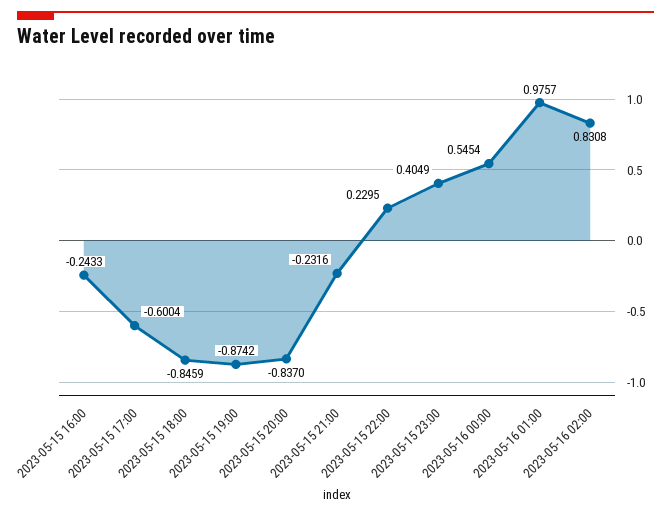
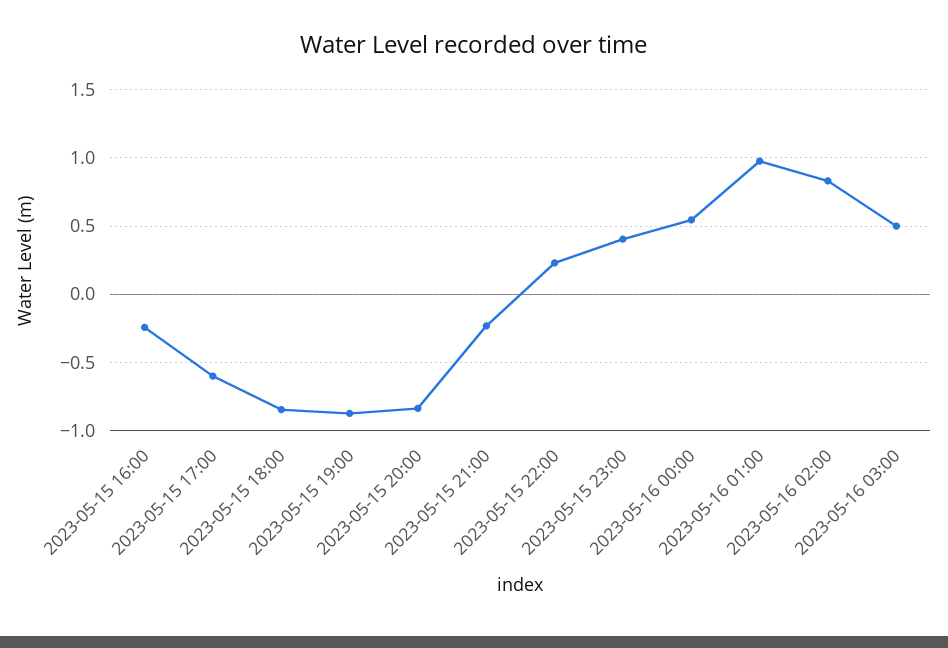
2023-05-16 03:00: none -> 0.5

